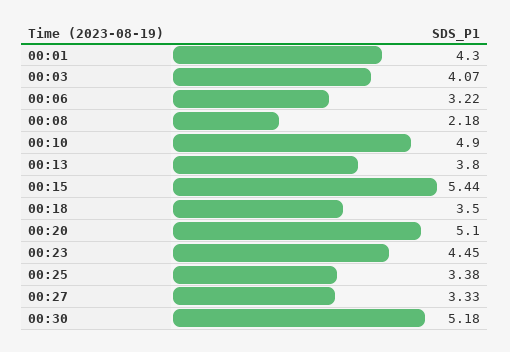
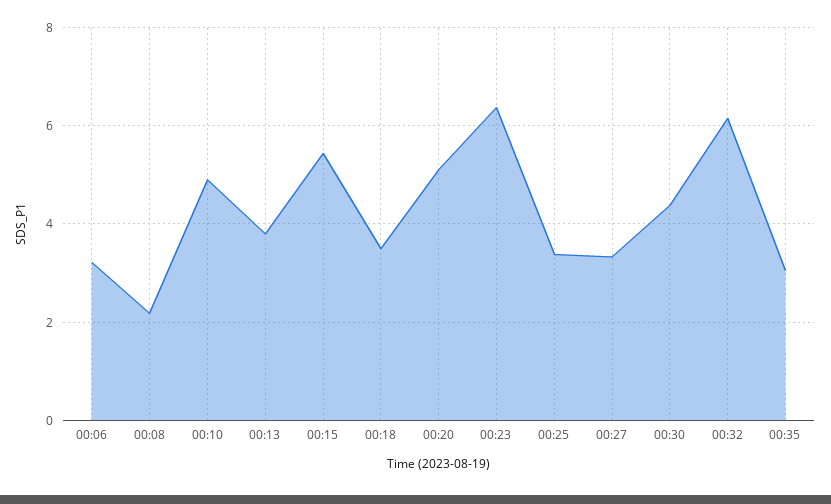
00:01: 4.3 -> none
00:03: 4.07 -> none
00:23: 4.45 -> 6.4
00:30: 5.18 -> 4.4
00:32: none -> 6.2
00:35: none -> 3

